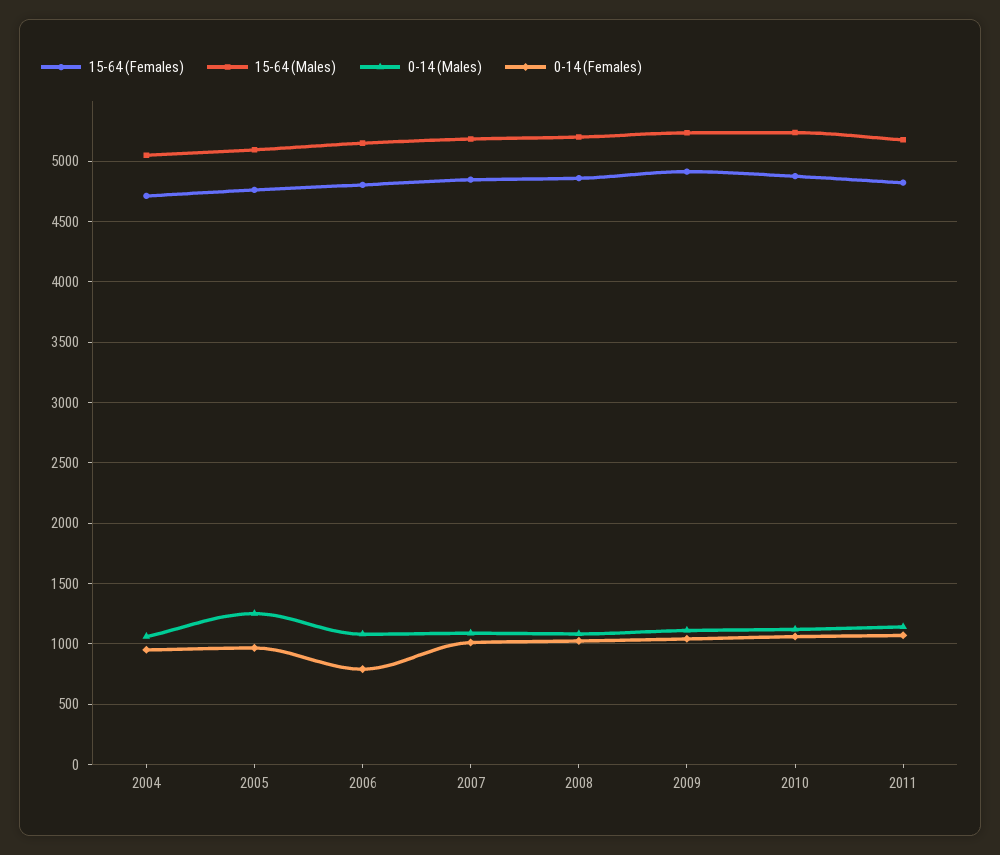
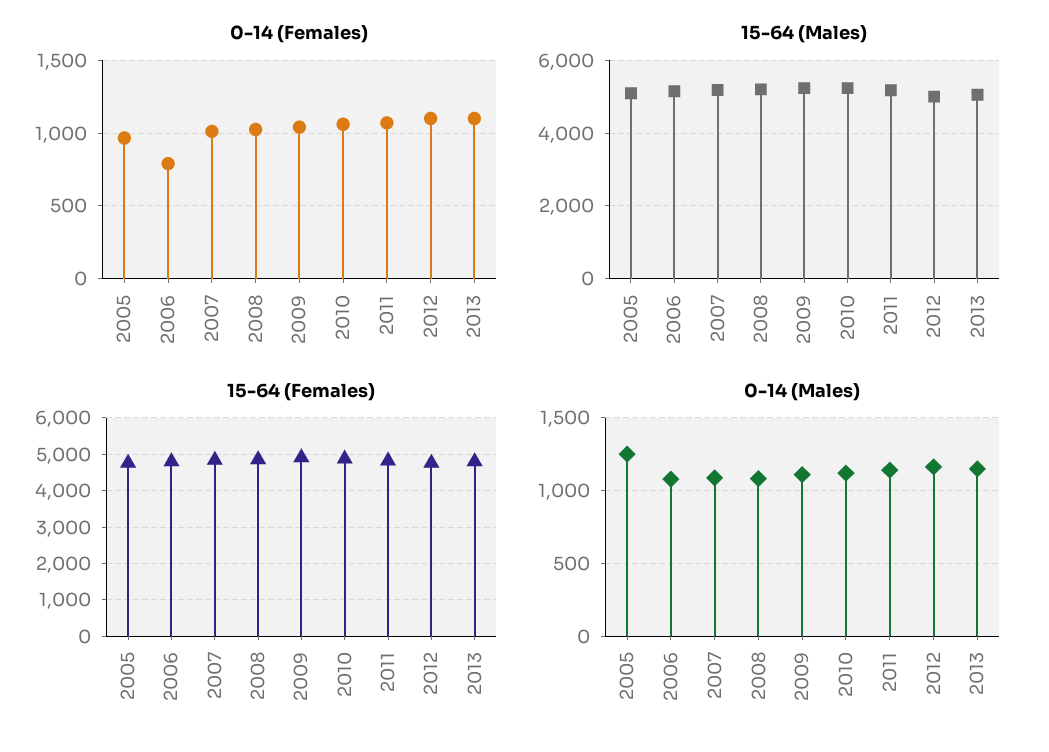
15-64 (Females), 2004: 4700 -> none
15-64 (Males), 2004: 5050 -> none
0-14 (Males), 2004: 1050 -> none
0-14 (Females), 2004: 950 -> none
0-14 (Females), 2012: none -> 1100
0-14 (Females), 2013: none -> 1100
15-64 (Males), 2012: none -> 5000
15-64 (Males), 2013: none -> 5000
15-64 (Females), 2012: none -> 4800
15-64 (Females), 2013: none -> 4800
0-14 (Males), 2012: none -> 1150
0-14 (Males), 2013: none -> 1150

